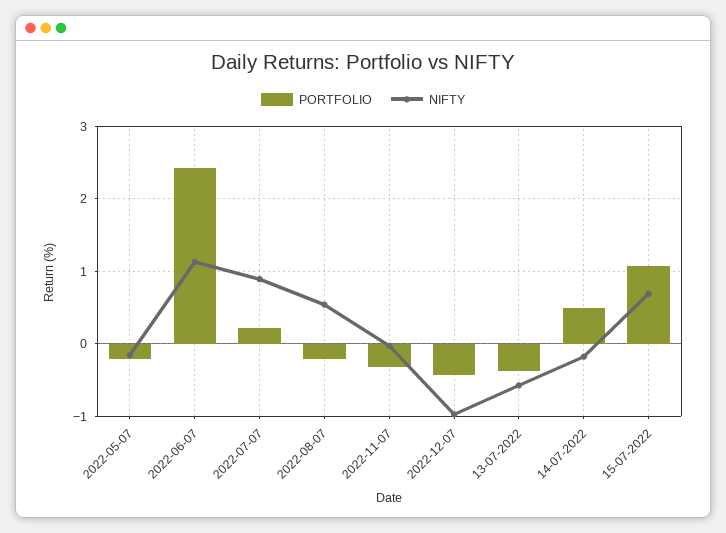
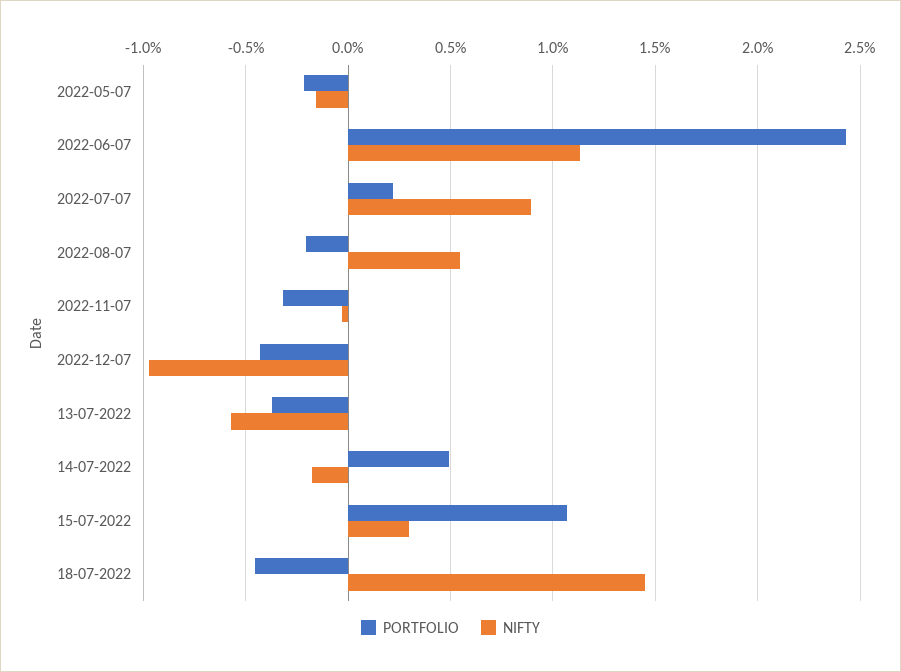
NIFTY, 15-07-2022: 0.7 -> 0.3
PORTFOLIO, 18-07-2022: none -> -0.45
NIFTY, 18-07-2022: none -> 1.45

